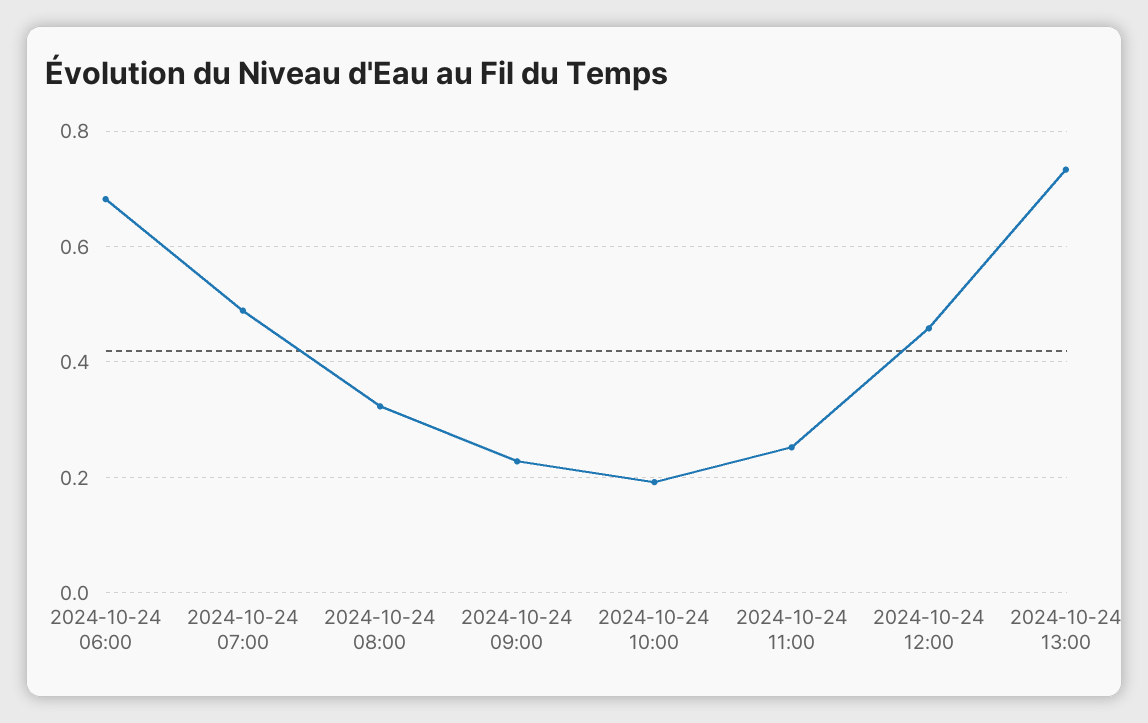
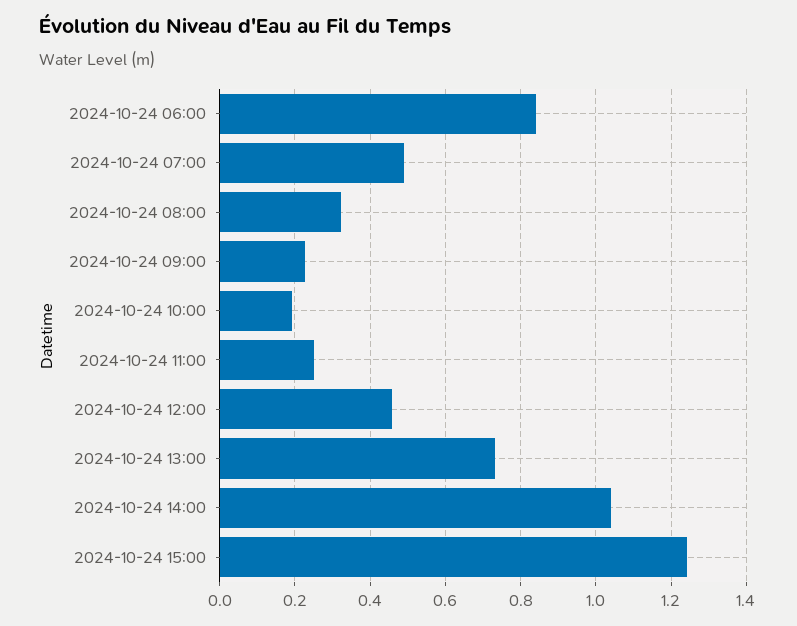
2024-10-24 06:00: 0.68 -> 0.84
2024-10-24 14:00: none -> 1.04
2024-10-24 15:00: none -> 1.24

